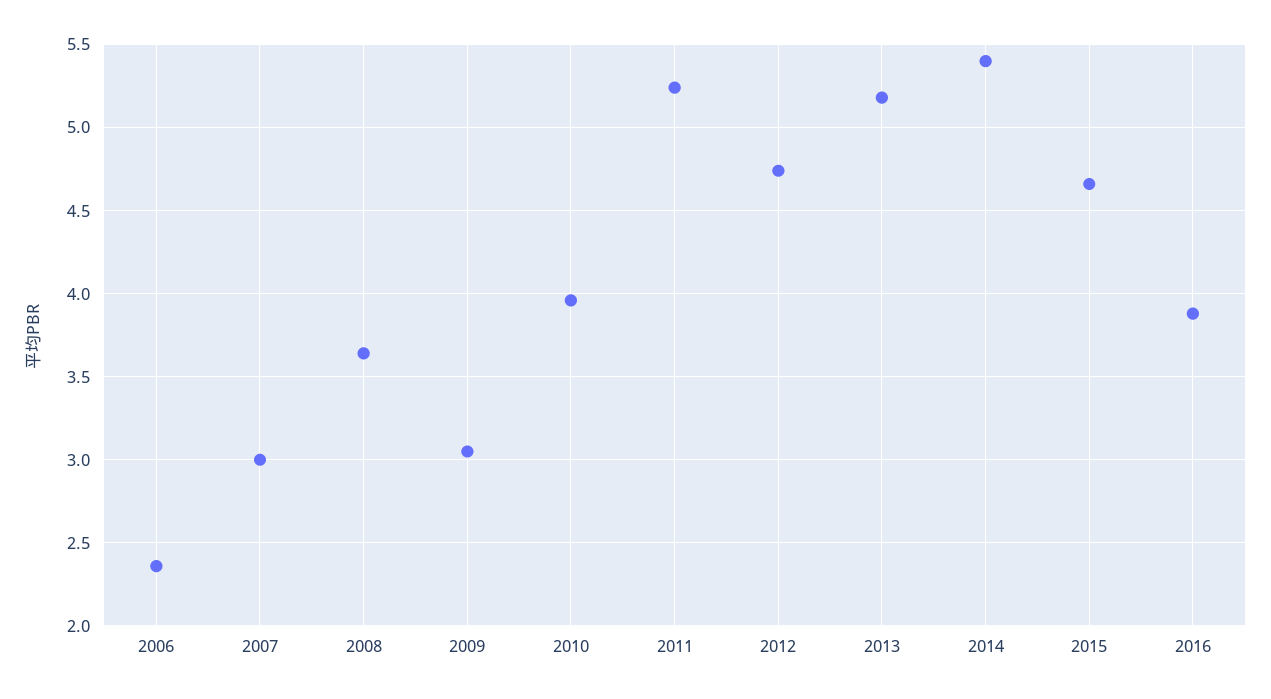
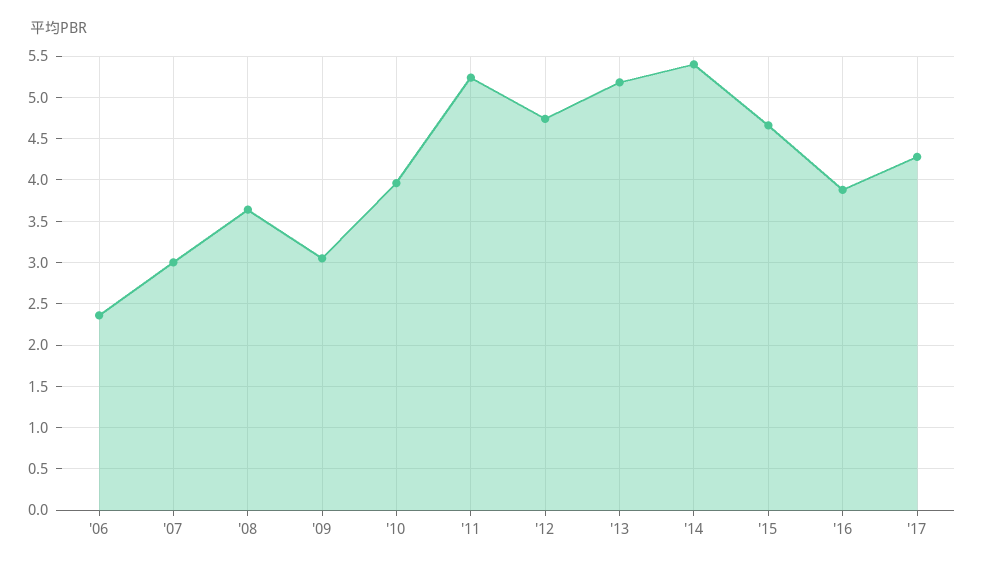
'17: none -> 4.3

